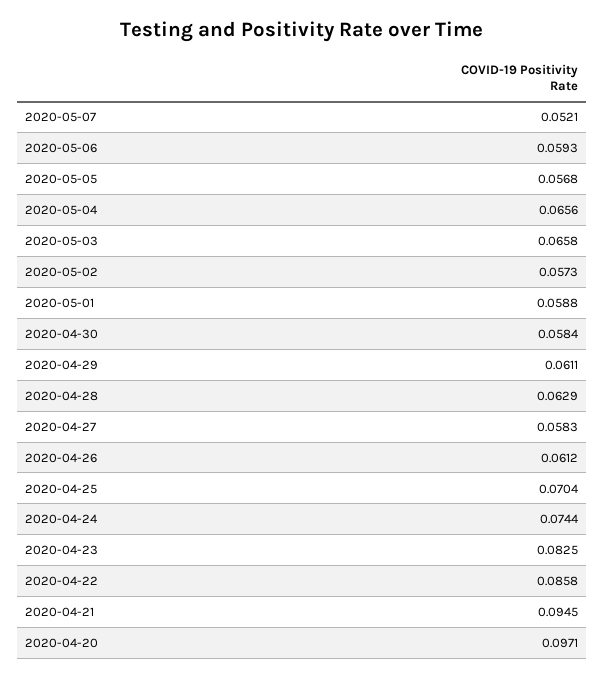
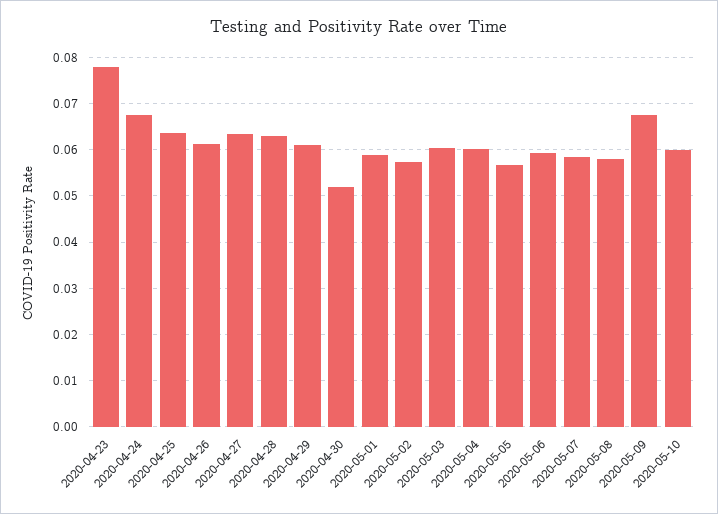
2020-05-07: 0.0521 -> 0.058
2020-05-04: 0.0656 -> 0.06
2020-05-03: 0.0658 -> 0.06
2020-04-30: 0.0584 -> 0.052
2020-04-27: 0.0583 -> 0.064
2020-04-25: 0.0704 -> 0.064
2020-04-24: 0.0744 -> 0.068
2020-04-23: 0.0825 -> 0.078
2020-04-22: 0.0858 -> none
2020-04-21: 0.0945 -> none
2020-04-20: 0.0971 -> none
2020-05-08: none -> 0.058
2020-05-09: none -> 0.068
2020-05-10: none -> 0.06

